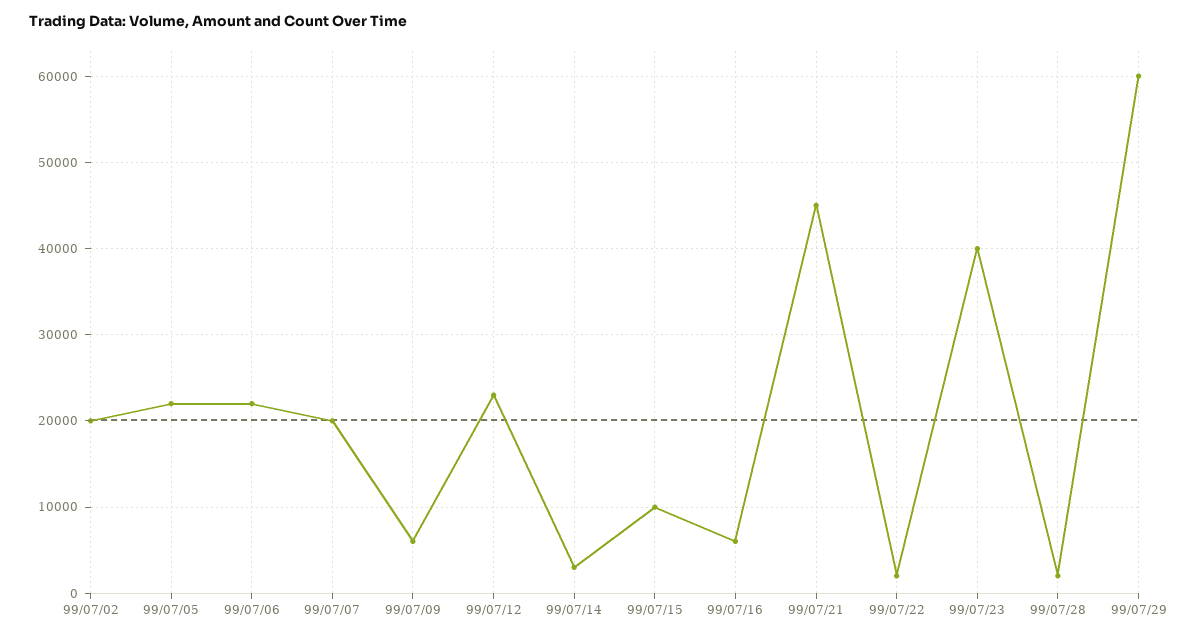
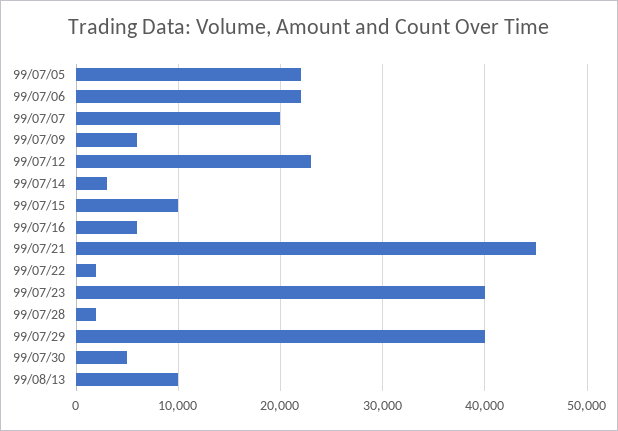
99/07/02: 20000 -> none
99/07/29: 60000 -> 40000
99/07/30: none -> 5000
99/08/13: none -> 10000

